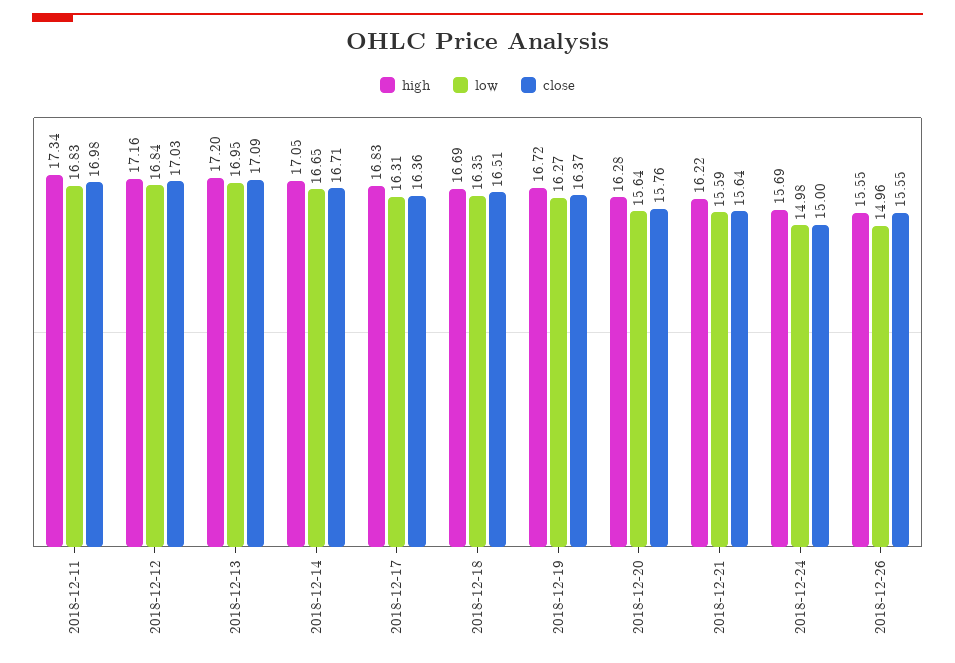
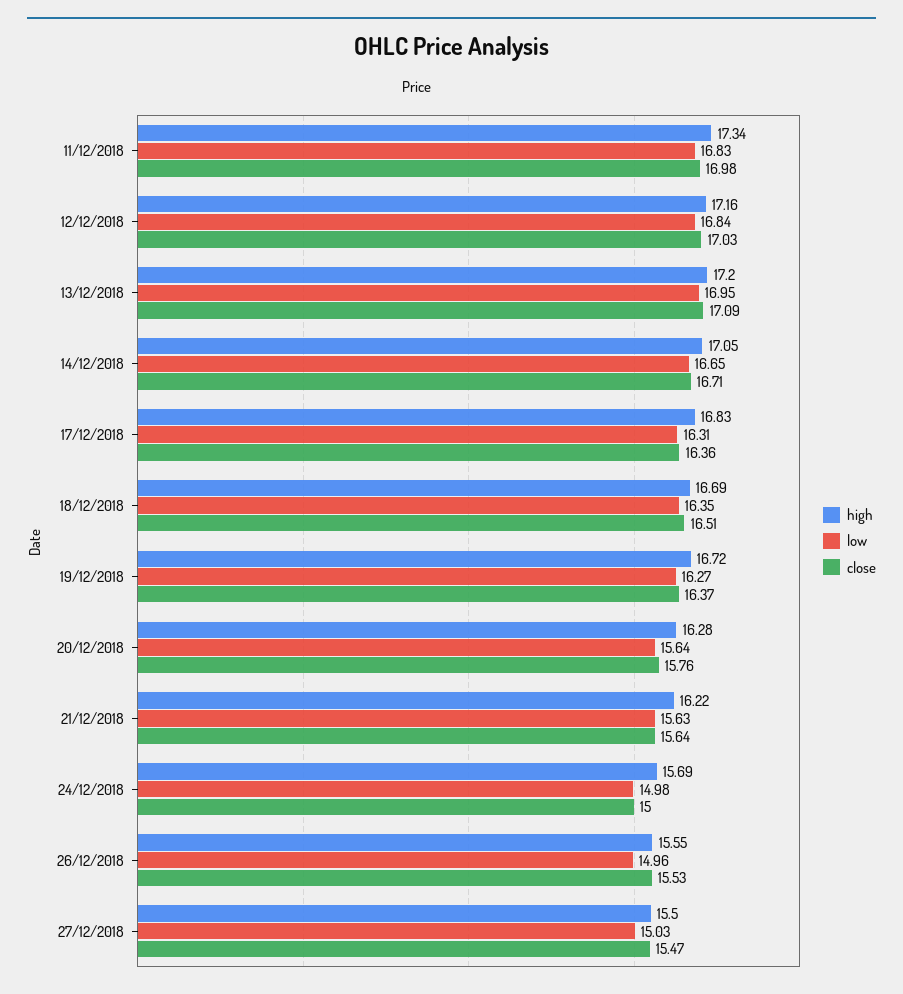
low, 2018-12-21: 15.59 -> 15.63
close, 2018-12-26: 15.55 -> 15.53
high, 27/12/2018: none -> 15.5
low, 27/12/2018: none -> 15.03
close, 27/12/2018: none -> 15.47

